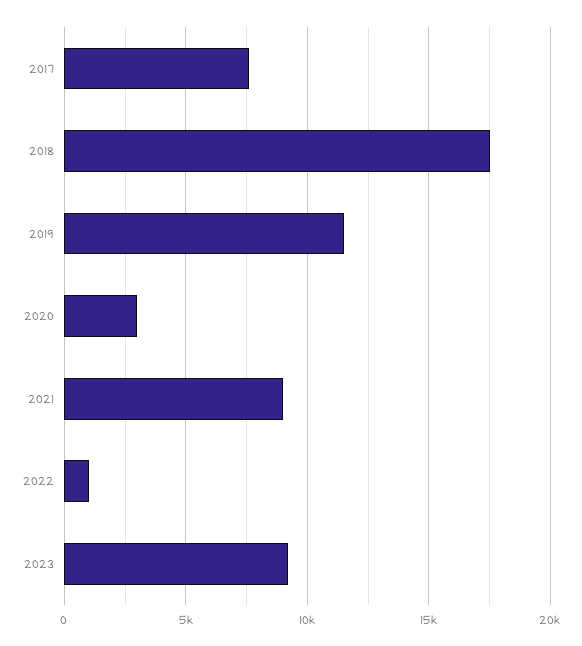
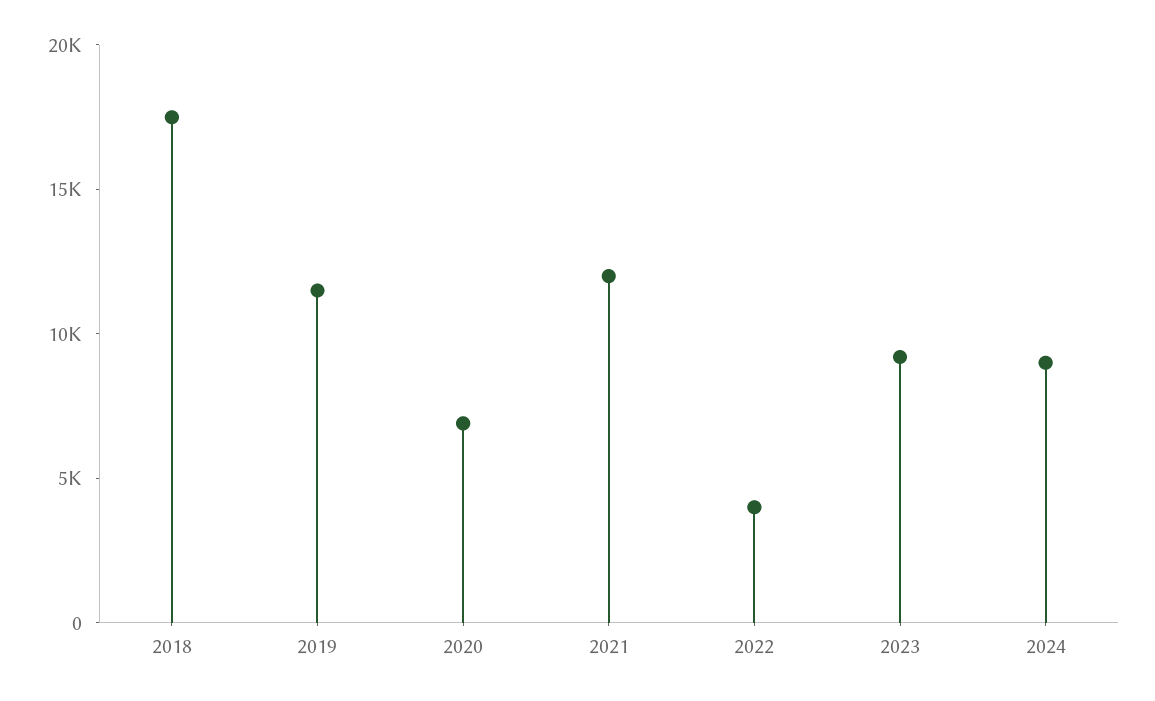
2017: 7500 -> none
2020: 3000 -> 7000
2021: 9000 -> 12000
2022: 1000 -> 4000
2024: none -> 9000

